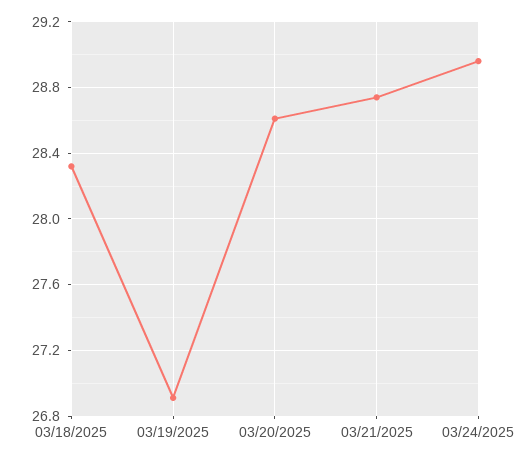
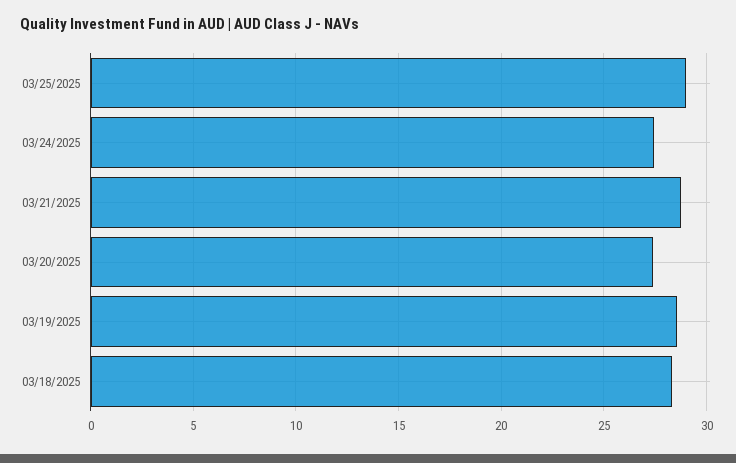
03/19/2025: 26.9 -> 28.5
03/20/2025: 28.6 -> 27.5
03/24/2025: 28.95 -> 27.5
03/25/2025: none -> 29

